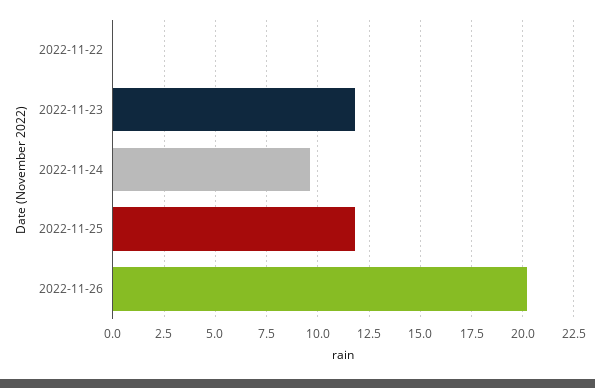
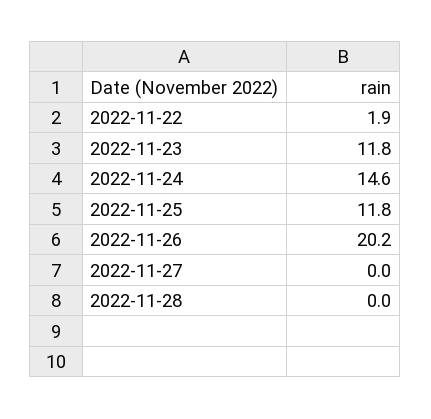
2022-11-22: 0 -> 1.9
2022-11-24: 9.5 -> 14.6
2022-11-27: none -> 0
2022-11-28: none -> 0

